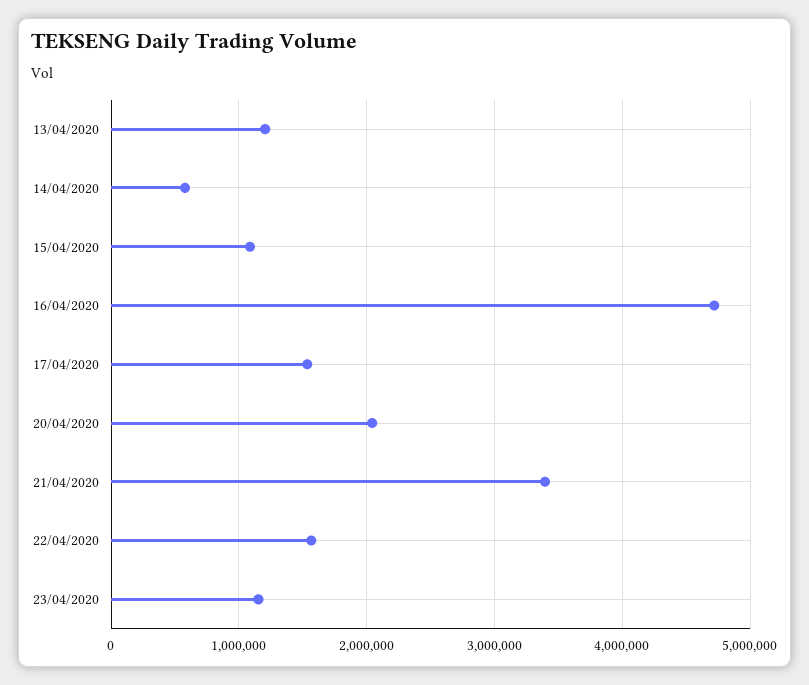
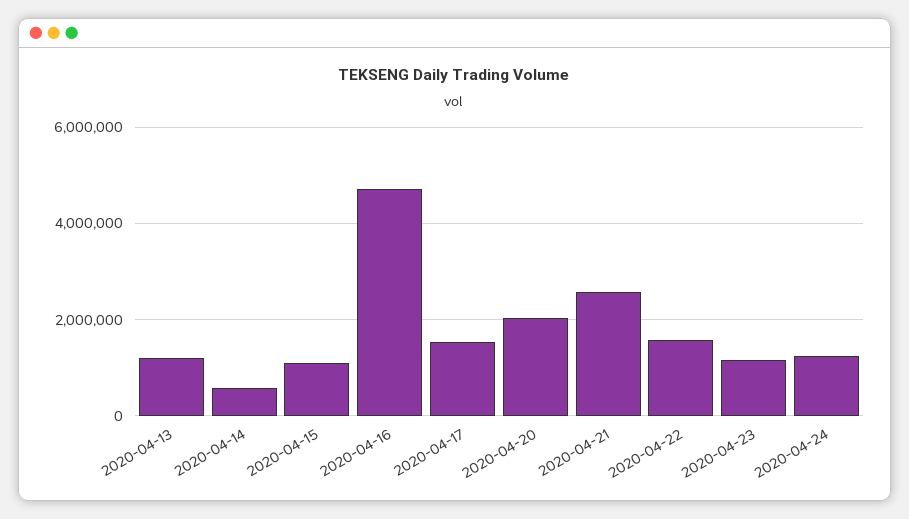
21/04/2020: 3400000 -> 2600000
2020-04-24: none -> 1200000

